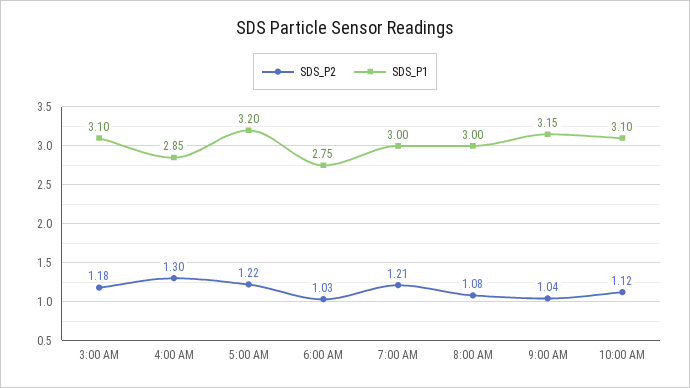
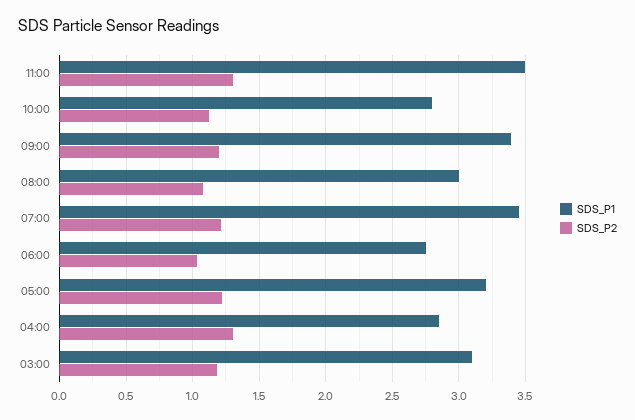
SDS_P1, 7:00 AM: 3 -> 3.45
SDS_P2, 9:00 AM: 1.04 -> 1.2
SDS_P1, 9:00 AM: 3.15 -> 3.4
SDS_P1, 10:00 AM: 3.1 -> 2.8
SDS_P1, 11:00: none -> 3.5
SDS_P2, 11:00: none -> 1.3

